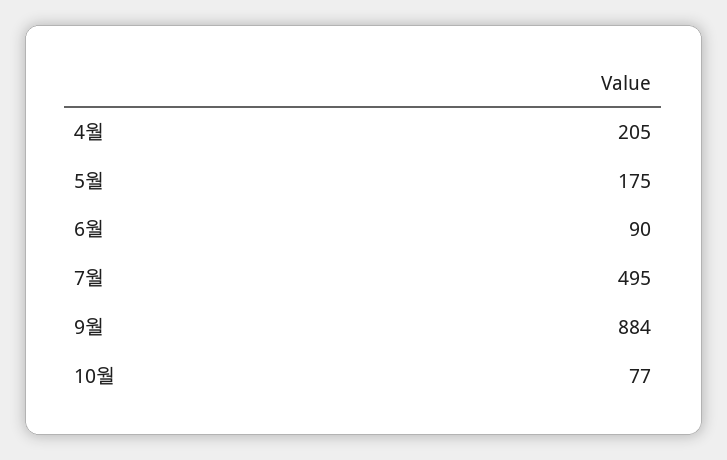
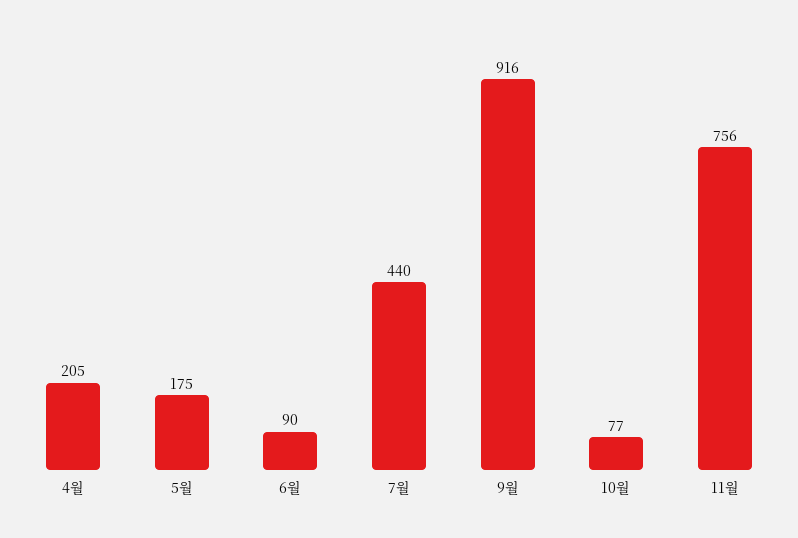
7월: 495 -> 440
9월: 884 -> 916
11월: none -> 756

